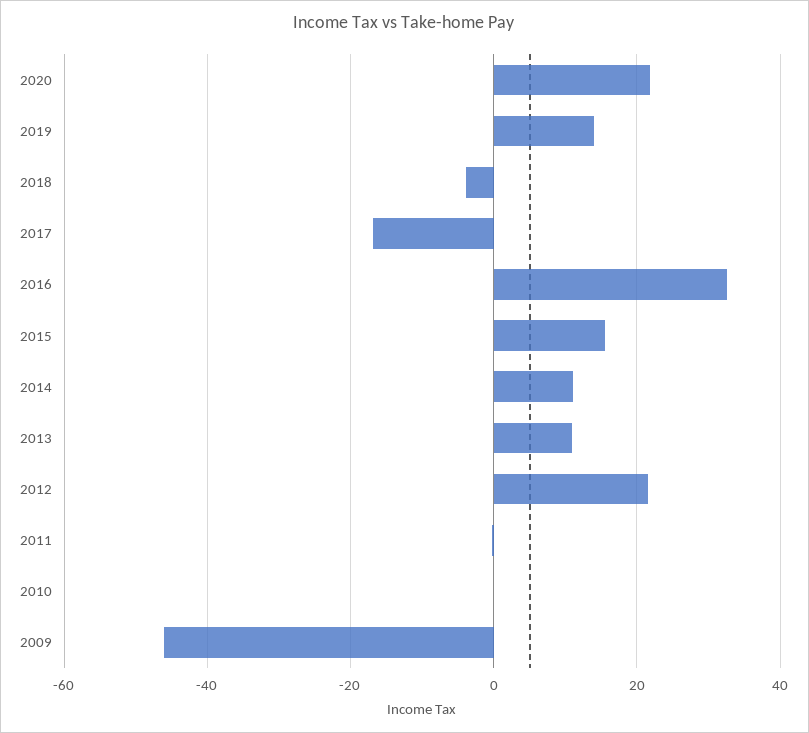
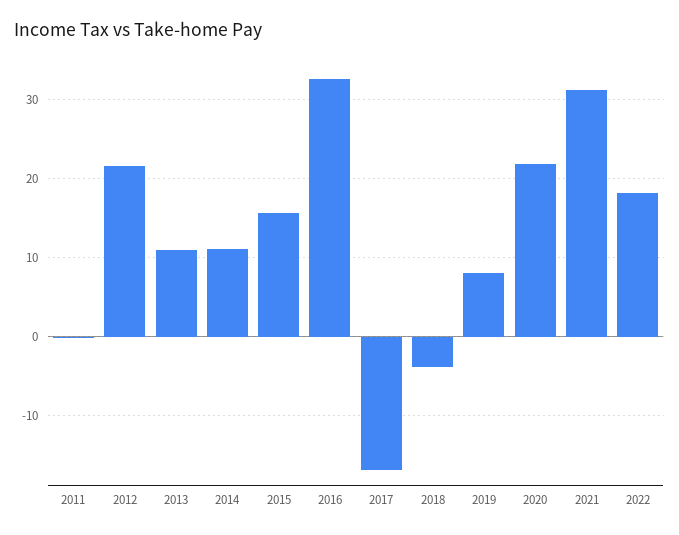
2019: 14 -> 8
2010: 0 -> none
2009: -46 -> none
2021: none -> 31
2022: none -> 18

